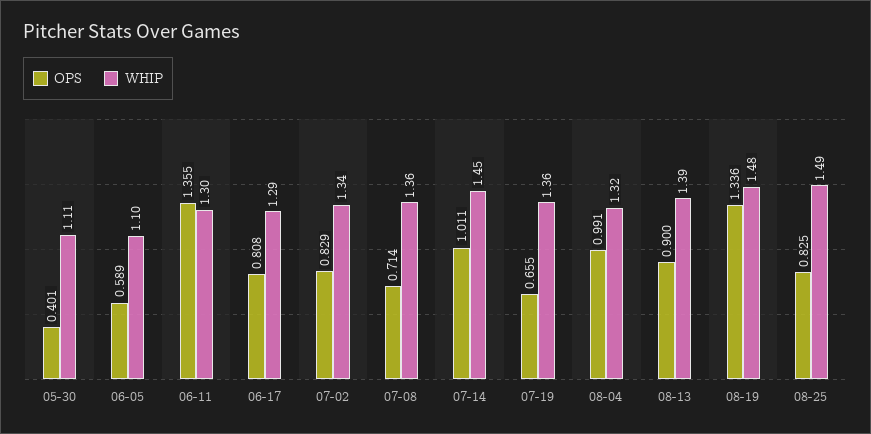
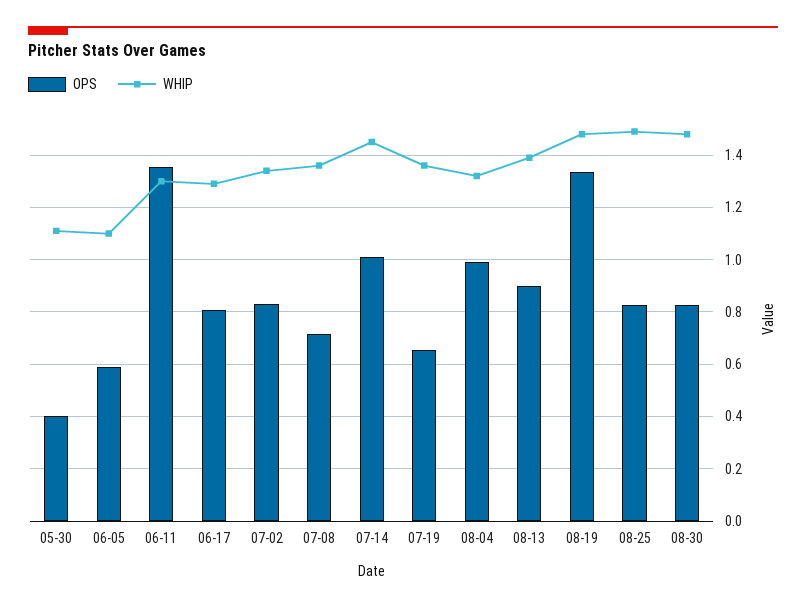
OPS, 08-30: none -> 0.825
WHIP, 08-30: none -> 1.475

